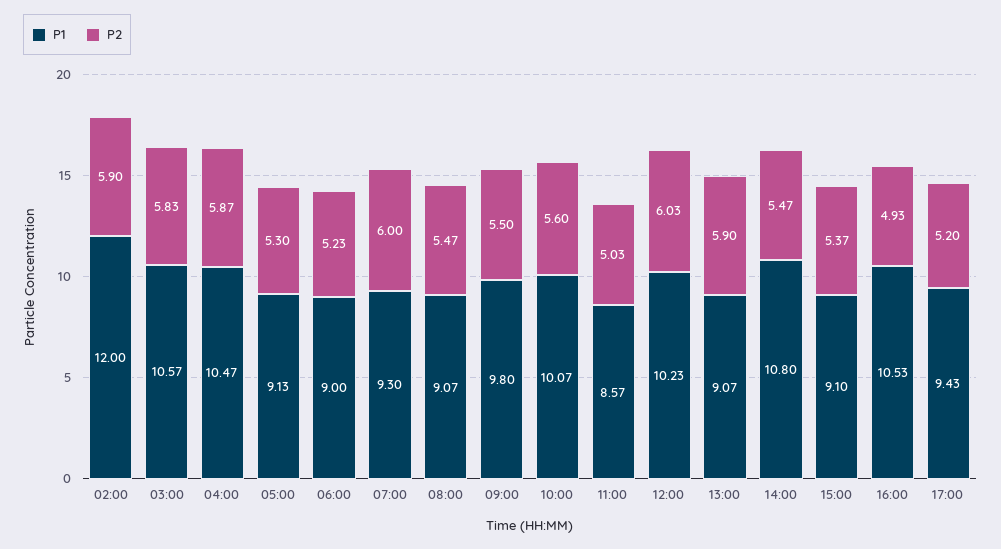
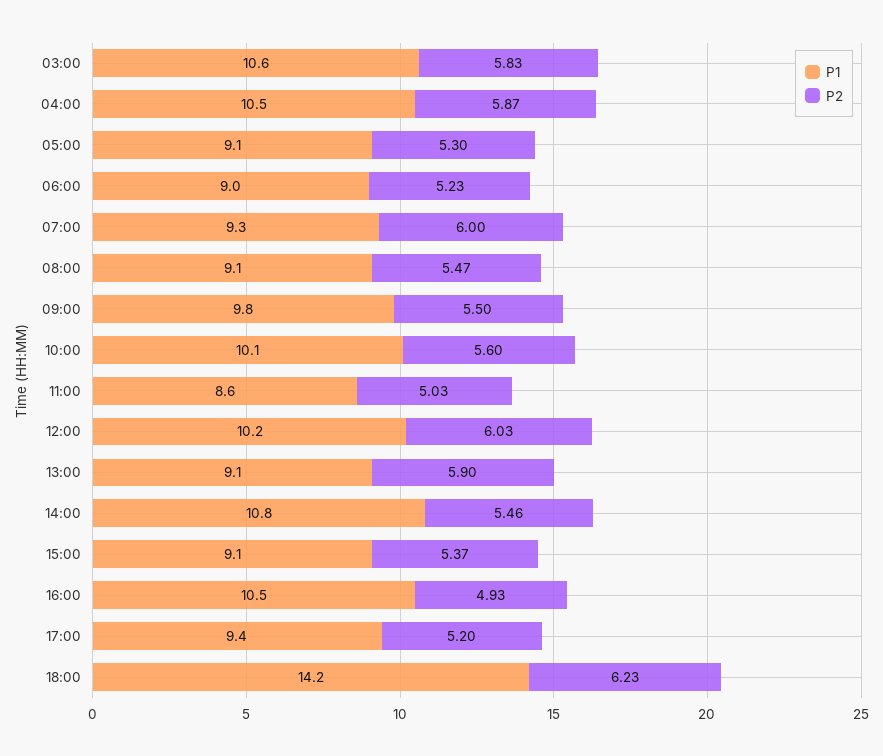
P1, 02:00: 12 -> none
P2, 02:00: 5.9 -> none
P2, 14:00: 5.47 -> 5.46
P1, 18:00: none -> 14.2
P2, 18:00: none -> 6.23

